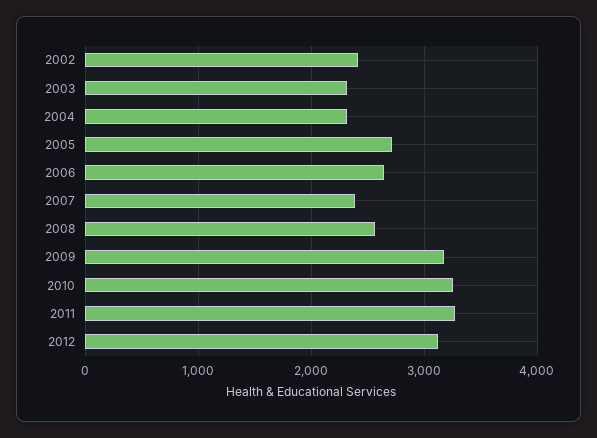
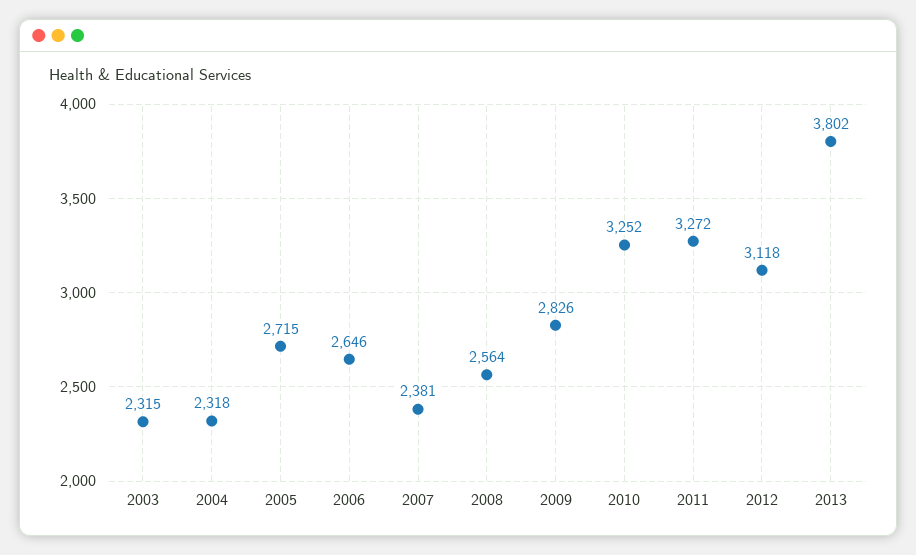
2002: 2400 -> none
2009: 3200 -> 2826
2013: none -> 3802

